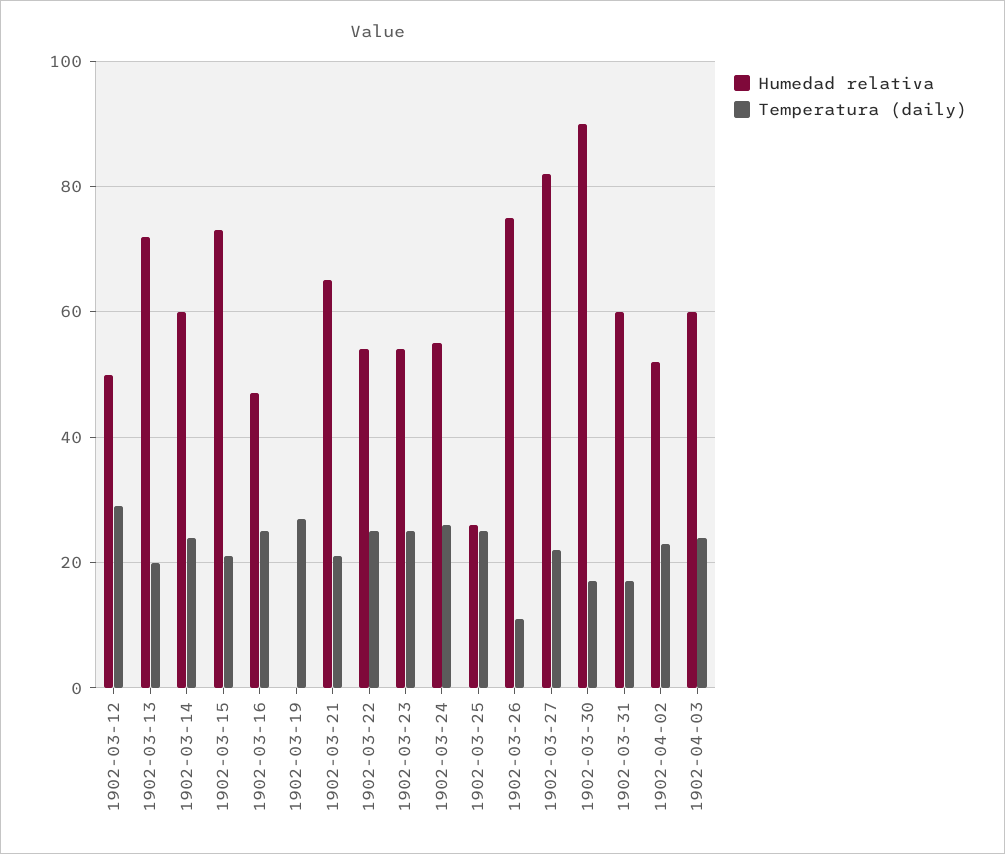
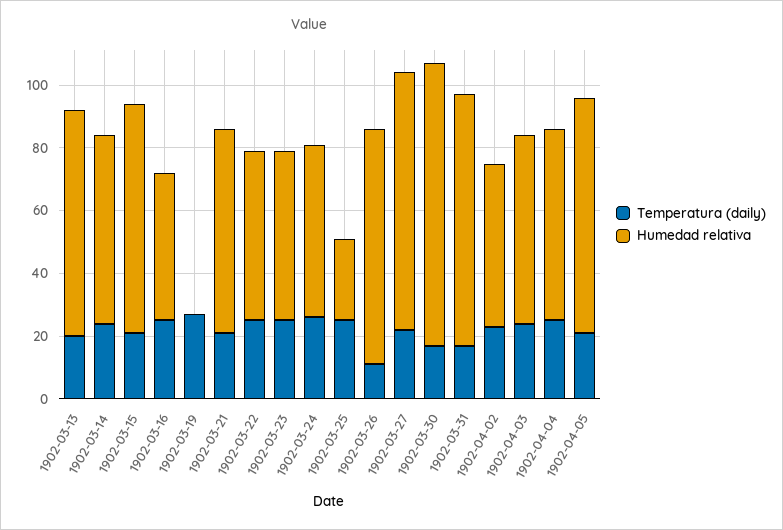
Humedad relativa, 1902-03-12: 50 -> none
Temperatura (daily), 1902-03-12: 30 -> none
Humedad relativa, 1902-03-31: 60 -> 80
Temperatura (daily), 1902-04-04: none -> 25
Humedad relativa, 1902-04-04: none -> 60
Temperatura (daily), 1902-04-05: none -> 20
Humedad relativa, 1902-04-05: none -> 75

